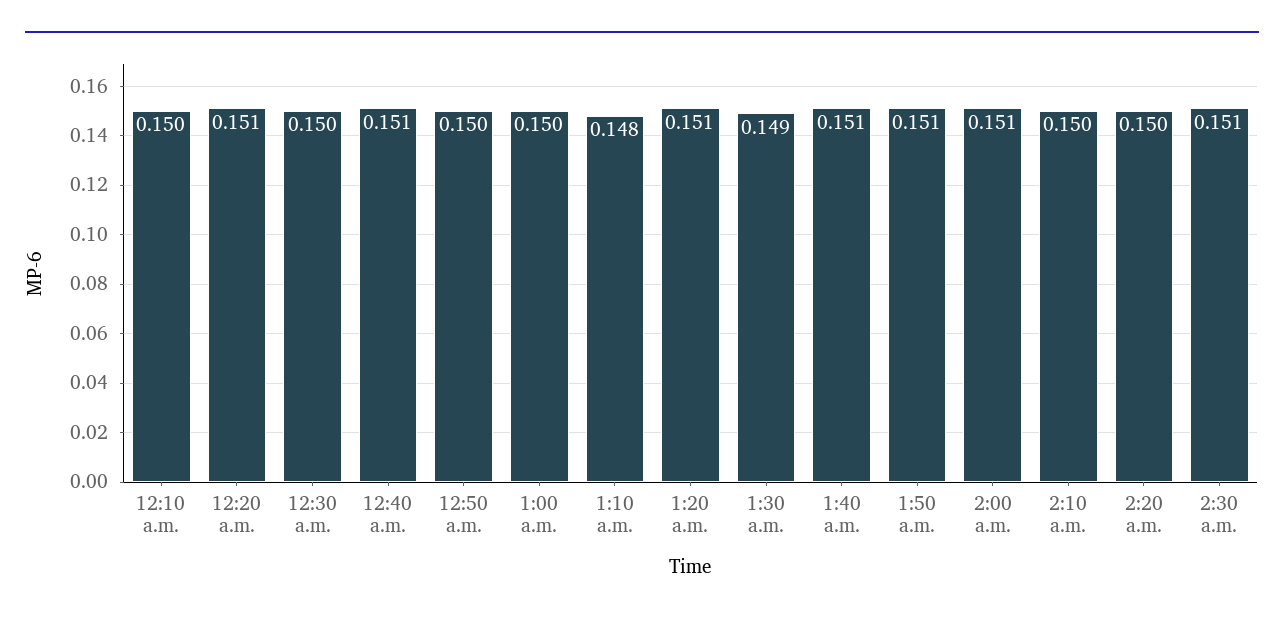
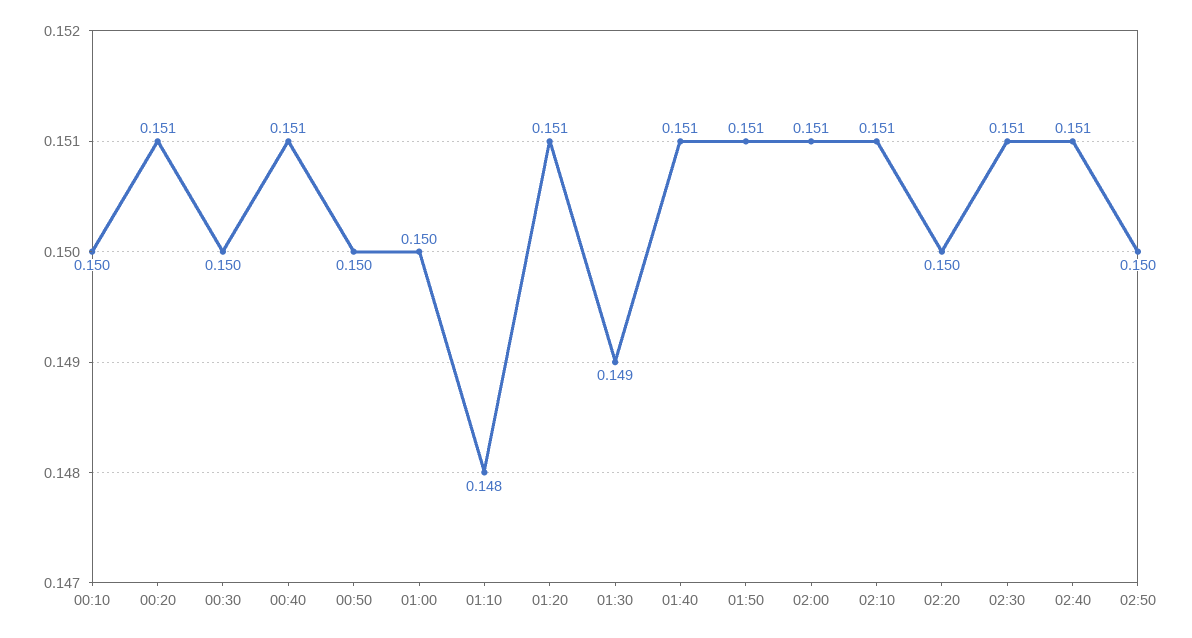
2:10 a.m.: 0.15 -> 0.151
02:40: none -> 0.151
02:50: none -> 0.15

